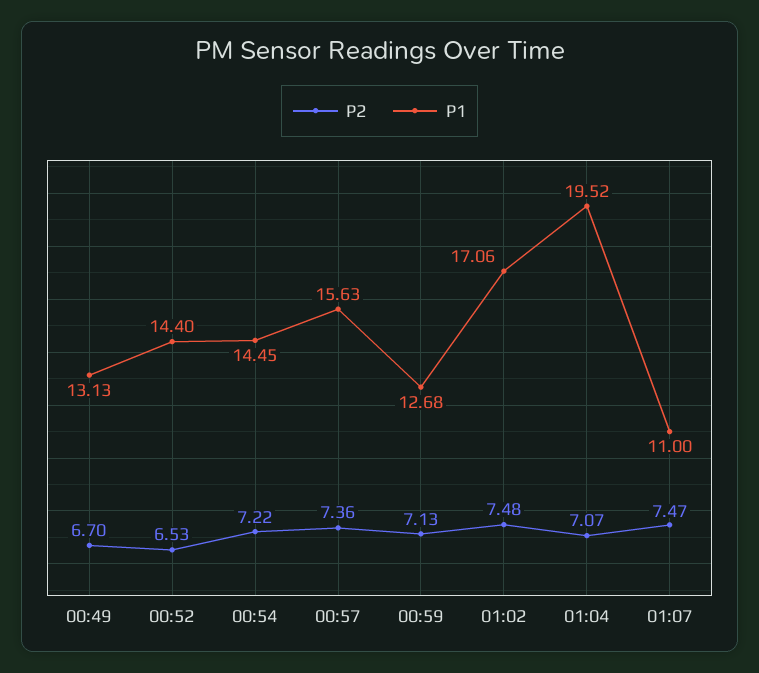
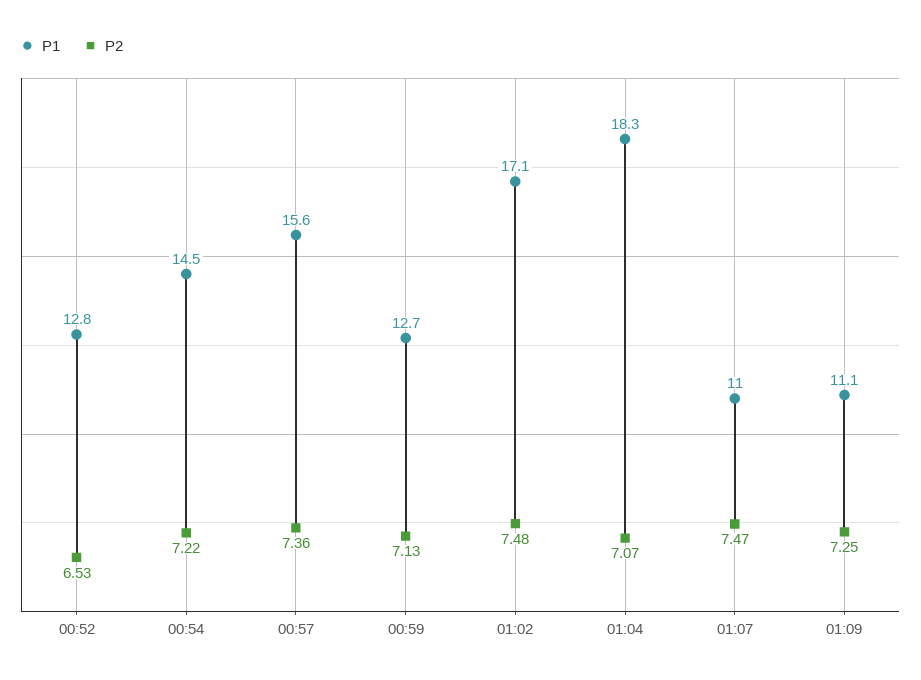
P2, 00:49: 6.7 -> none
P1, 00:49: 13.13 -> none
P1, 00:52: 14.4 -> 12.8
P1, 01:04: 19.52 -> 18.3
P1, 01:09: none -> 11.1
P2, 01:09: none -> 7.25

